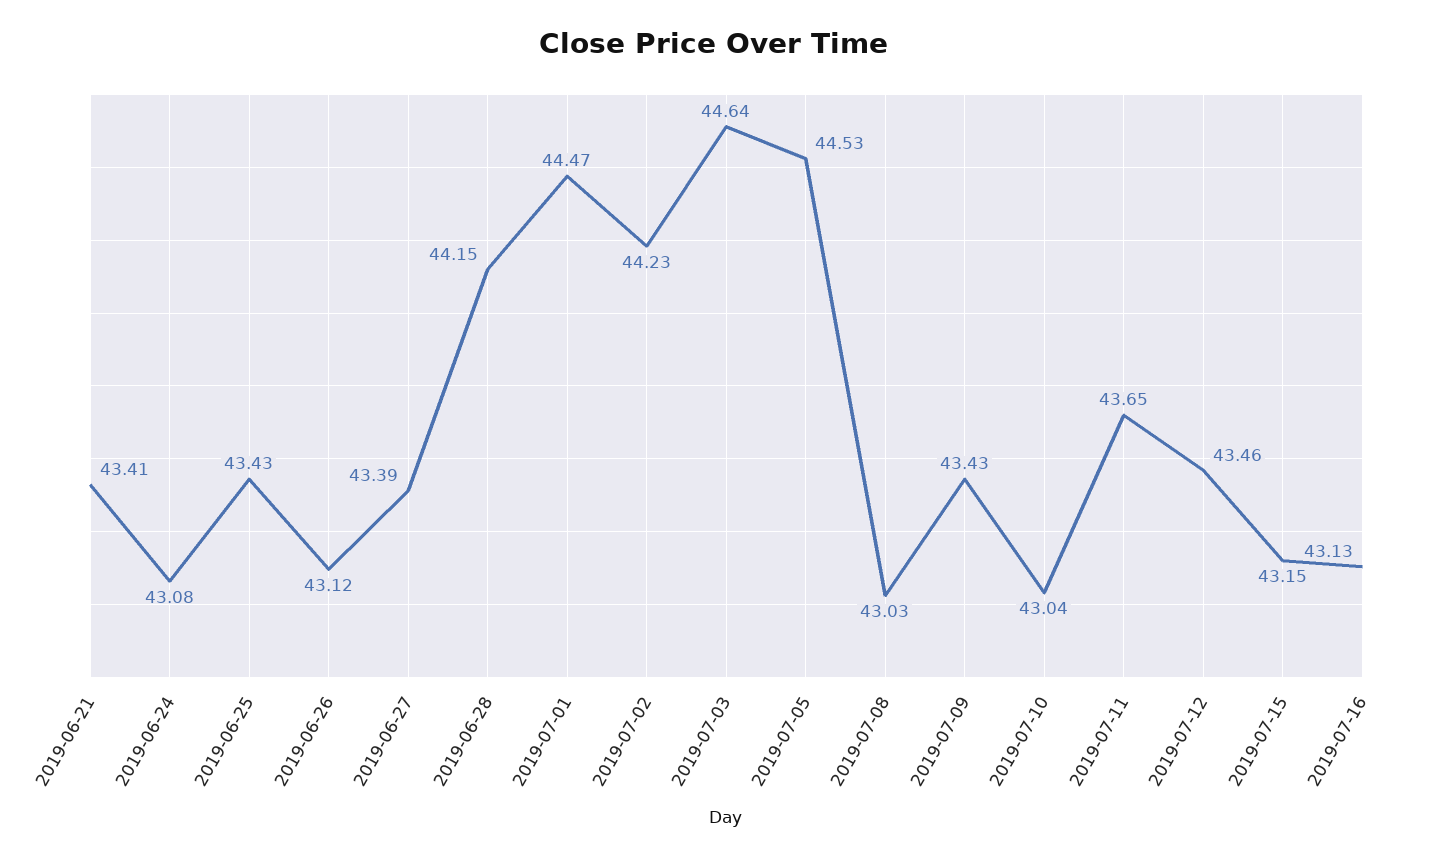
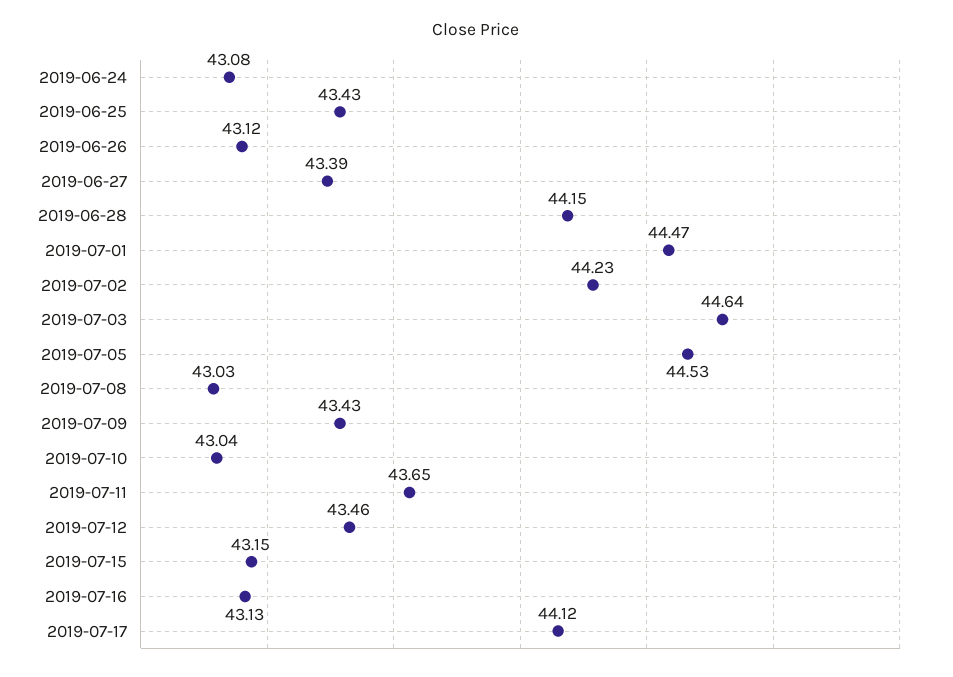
2019-06-21: 43.41 -> none
2019-07-17: none -> 44.12

